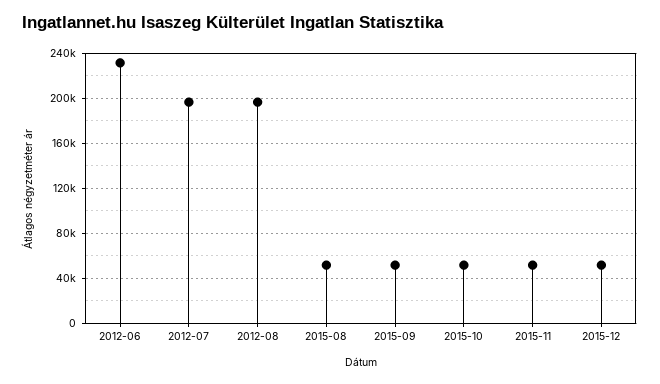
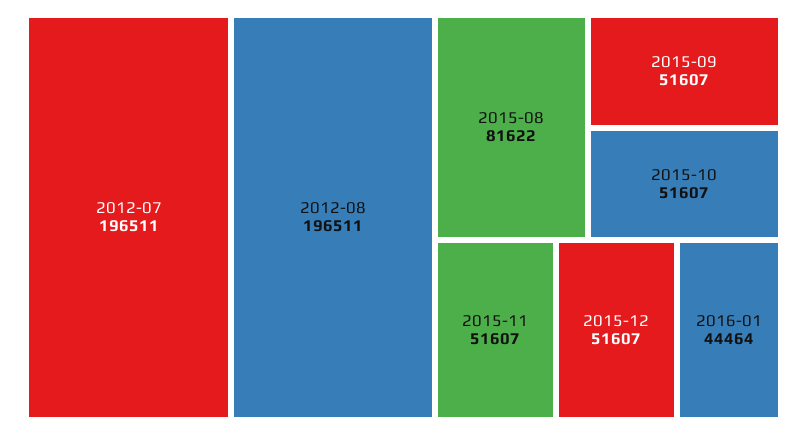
2012-06: 230000 -> none
2015-08: 50000 -> 81622
2016-01: none -> 44464

